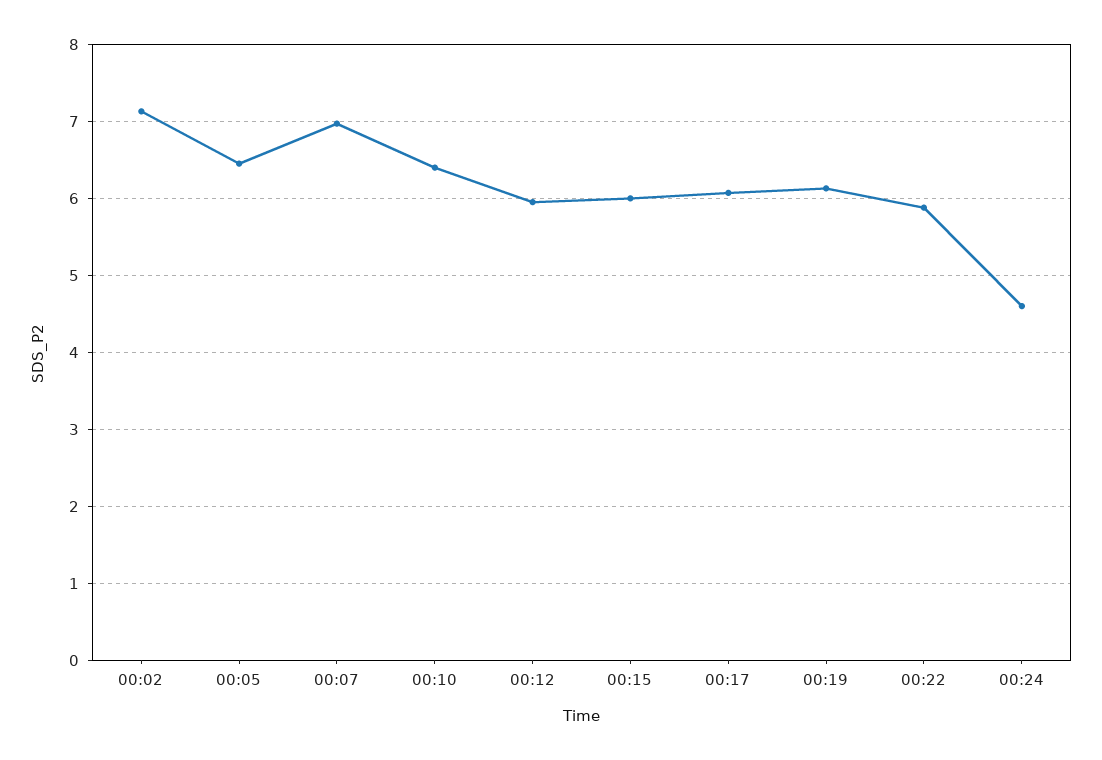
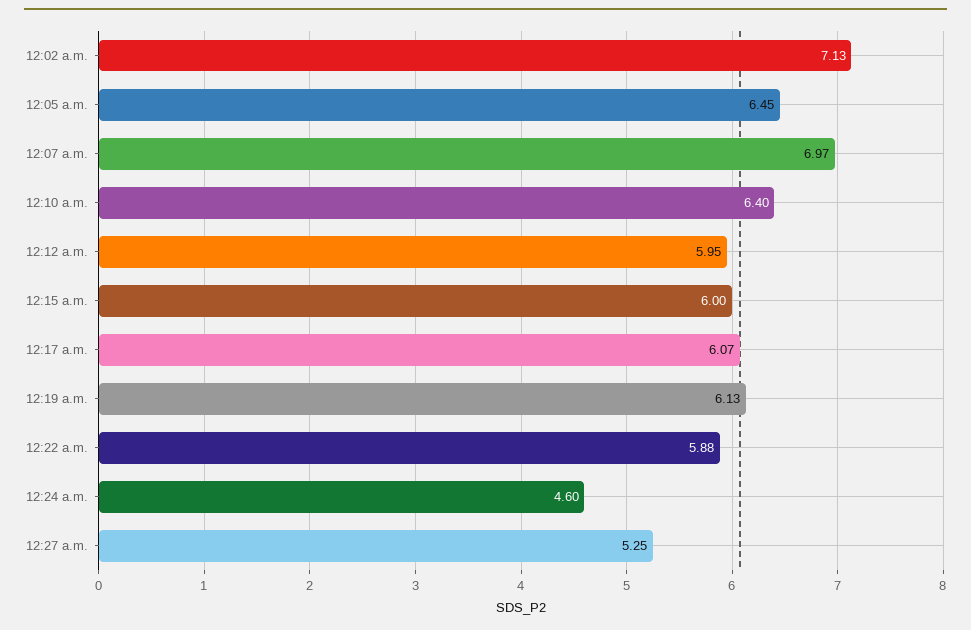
12:27 a.m.: none -> 5.25

